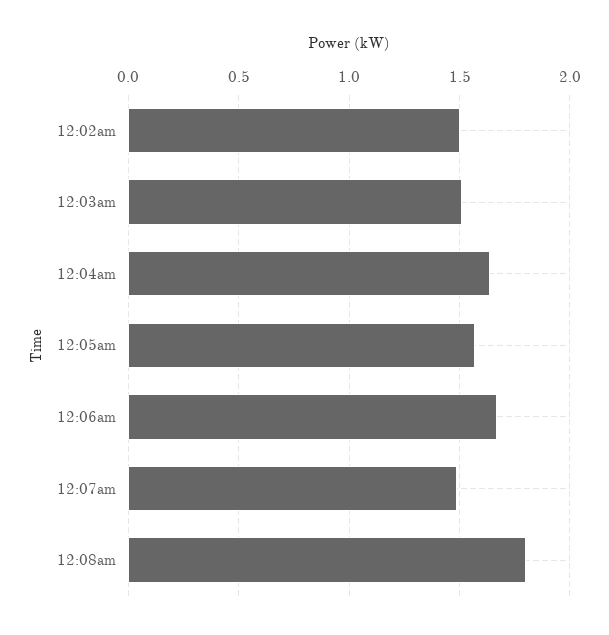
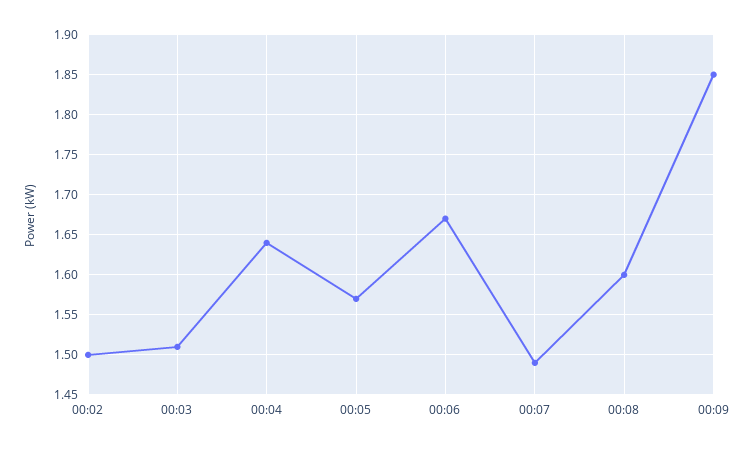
12:08am: 1.8 -> 1.6
00:09: none -> 1.85

